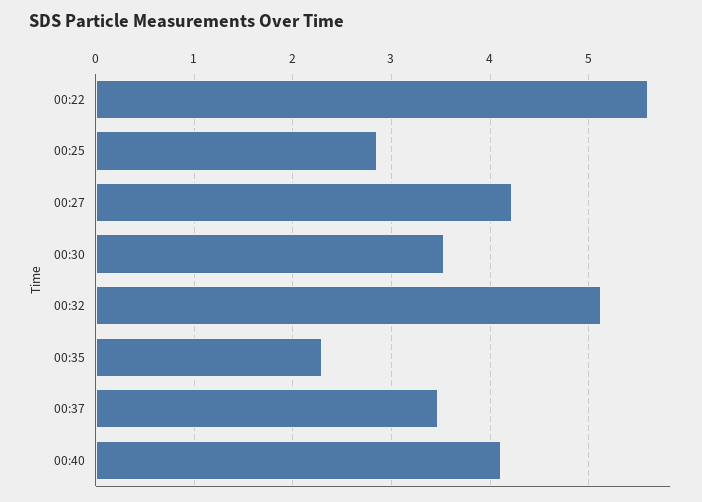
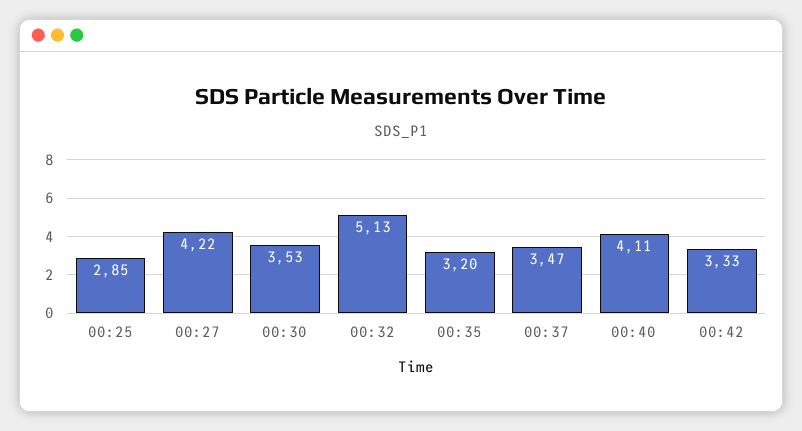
00:22: 5.6 -> none
00:35: 2.3 -> 3.2
00:42: none -> 3.33

